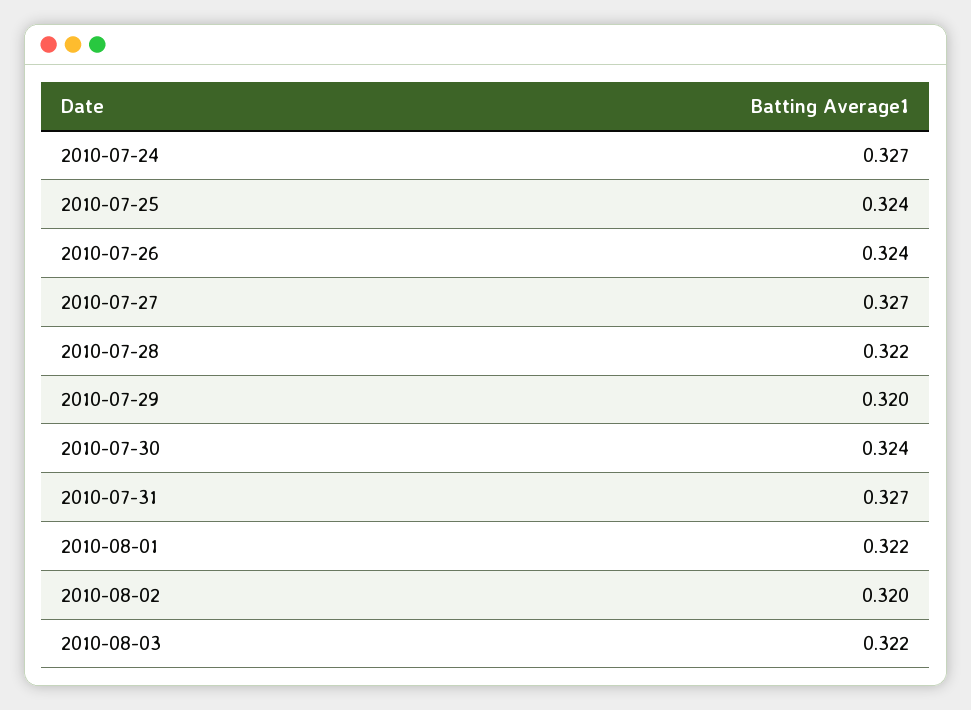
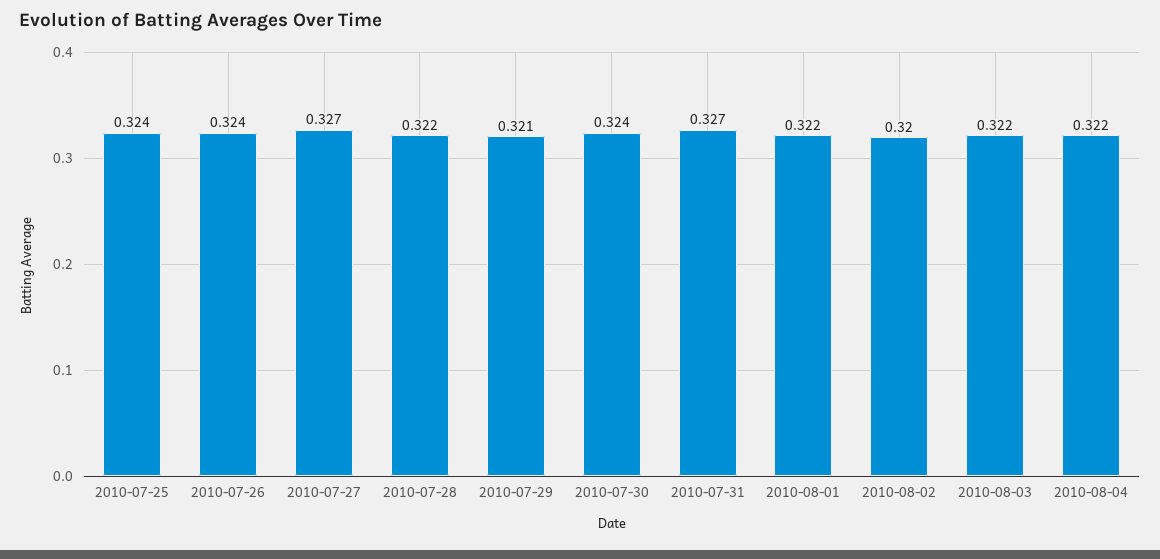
2010-07-24: 0.327 -> none
2010-07-29: 0.32 -> 0.321
2010-08-04: none -> 0.322

